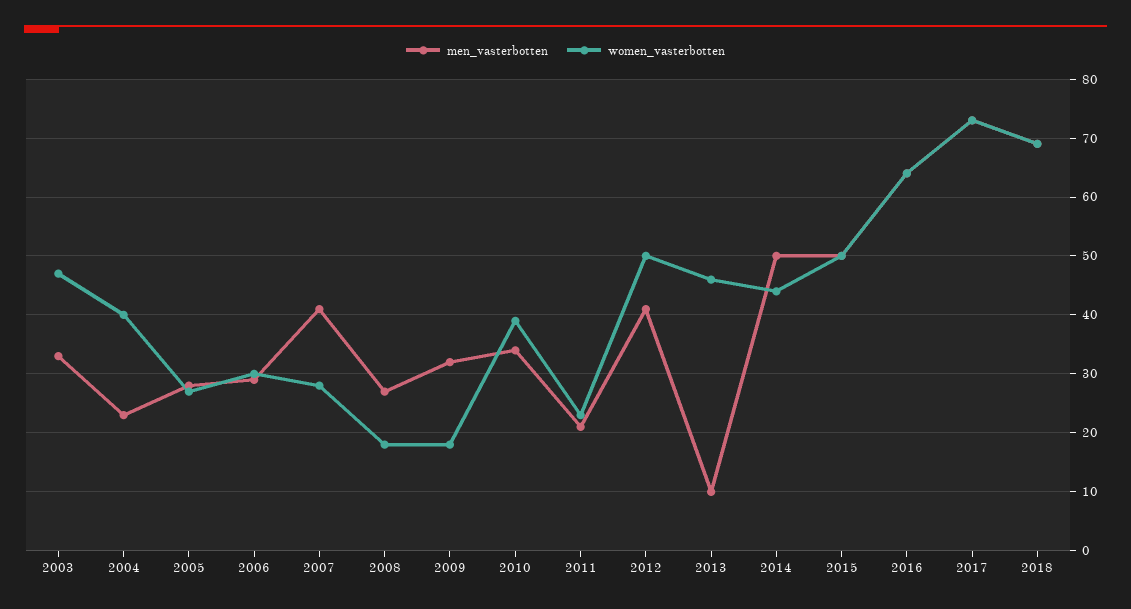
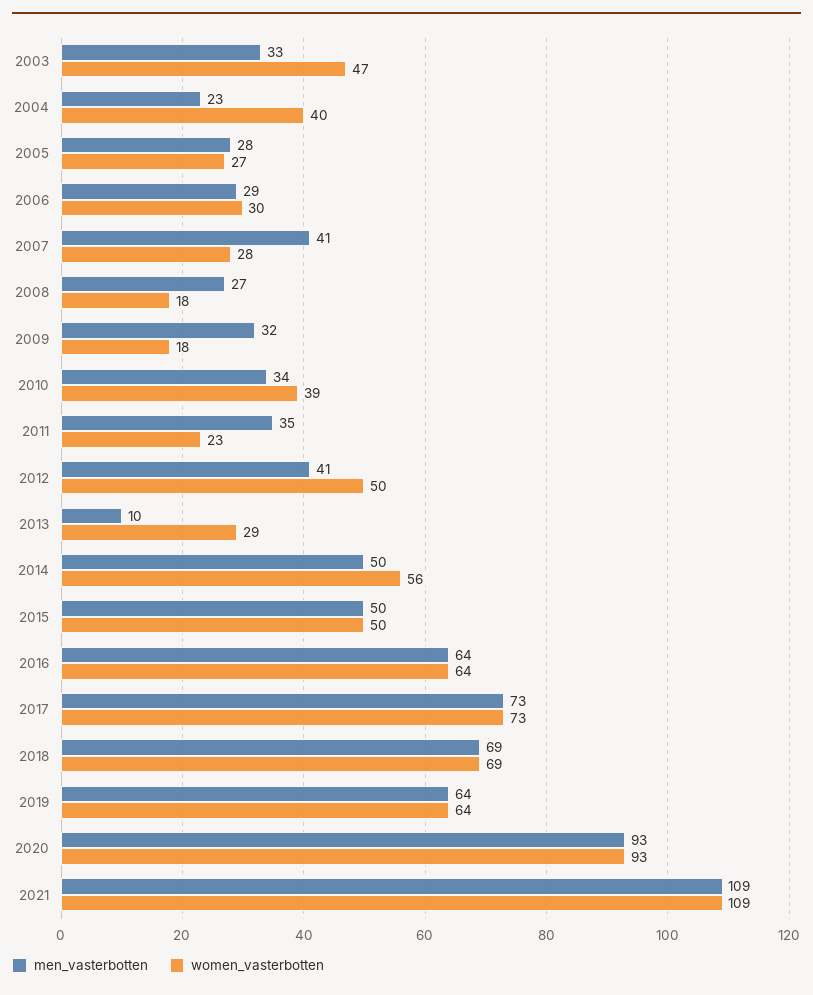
men_vasterbotten, 2011: 20 -> 35
women_vasterbotten, 2013: 45 -> 29
women_vasterbotten, 2014: 45 -> 56
men_vasterbotten, 2019: none -> 64
women_vasterbotten, 2019: none -> 64
men_vasterbotten, 2020: none -> 93
women_vasterbotten, 2020: none -> 93
men_vasterbotten, 2021: none -> 109
women_vasterbotten, 2021: none -> 109

